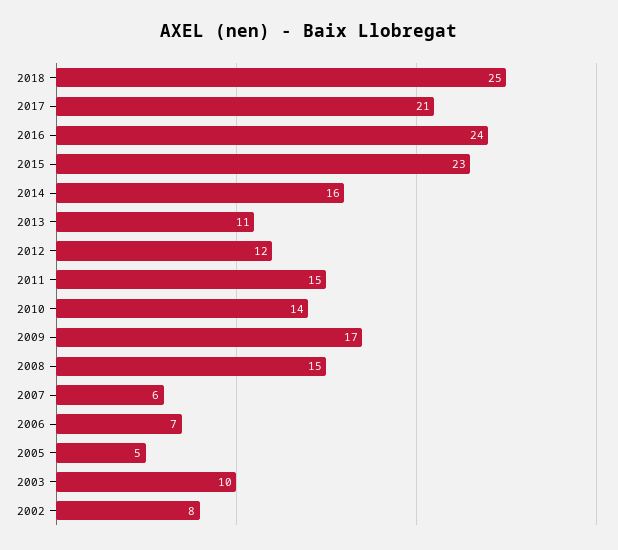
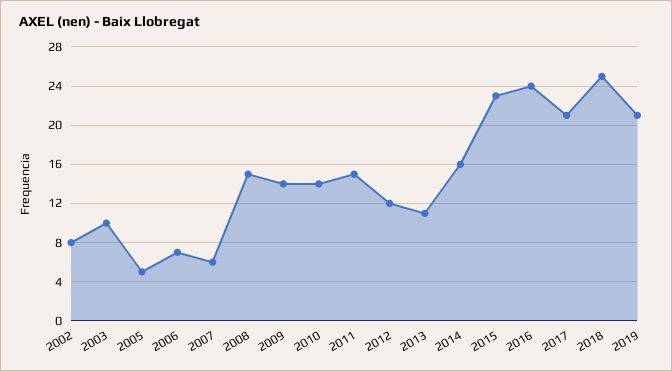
2009: 17 -> 14
2019: none -> 21

